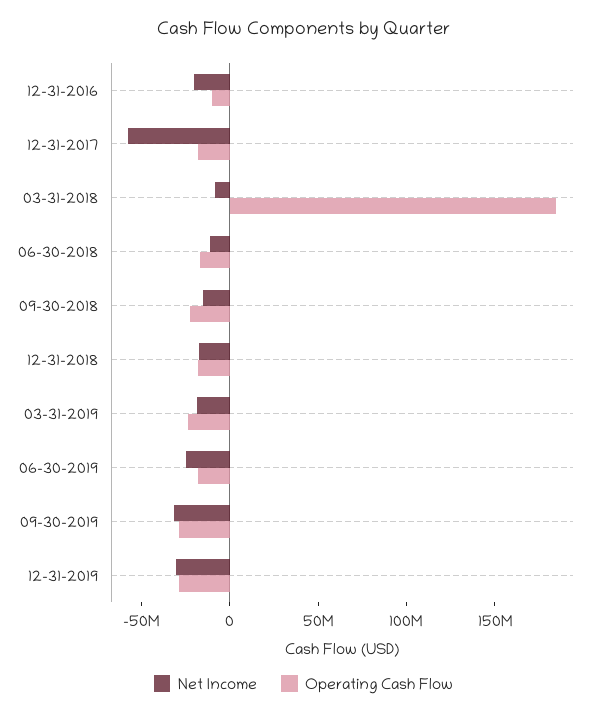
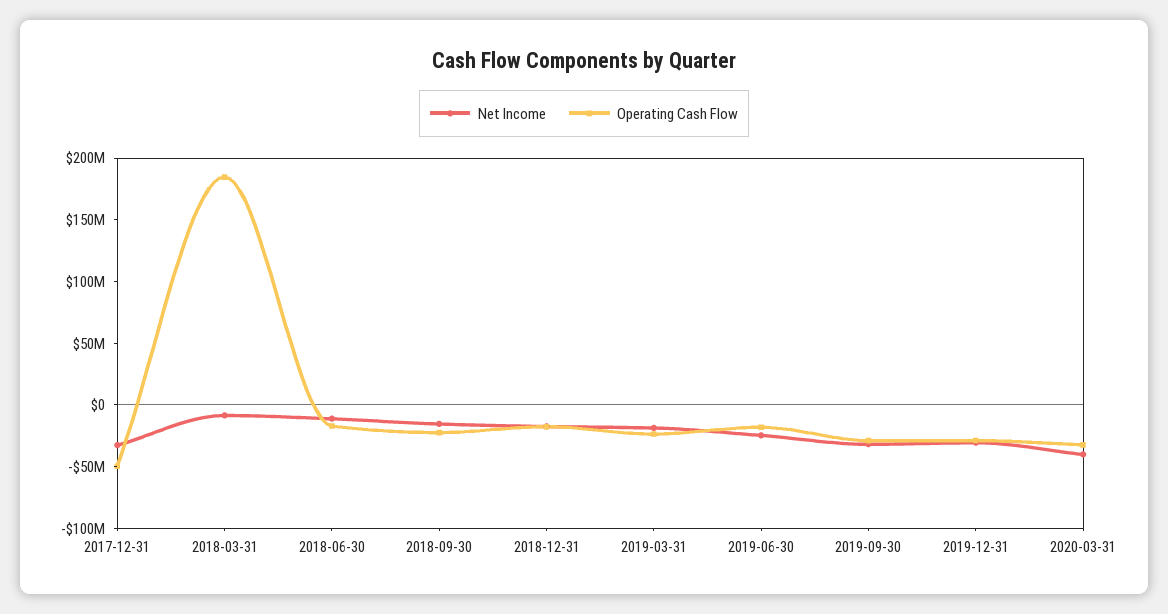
Net Income, 12-31-2016: -20000000 -> none
Operating Cash Flow, 12-31-2016: -10000000 -> none
Net Income, 12-31-2017: -60000000 -> -30000000
Operating Cash Flow, 12-31-2017: -20000000 -> -50000000
Net Income, 2020-03-31: none -> -40000000
Operating Cash Flow, 2020-03-31: none -> -30000000

